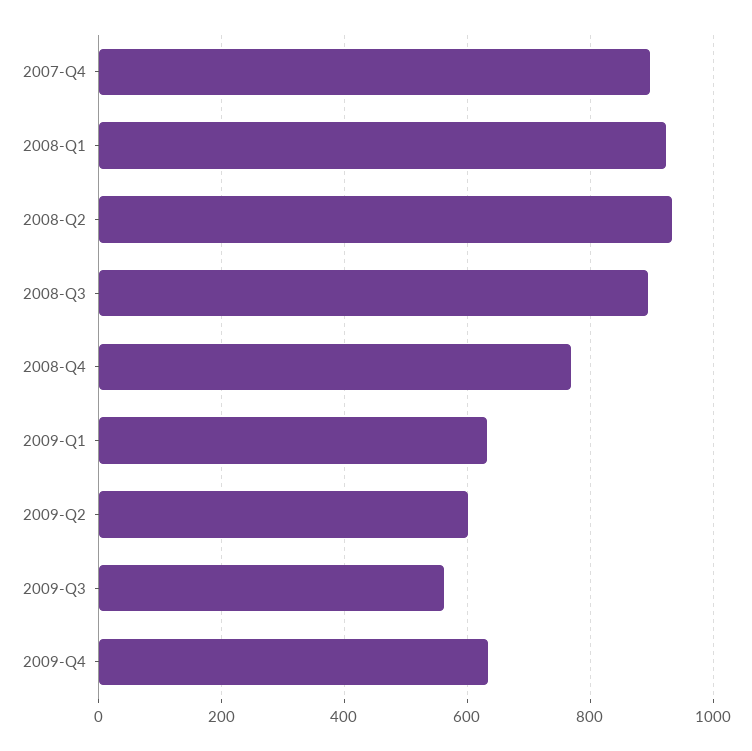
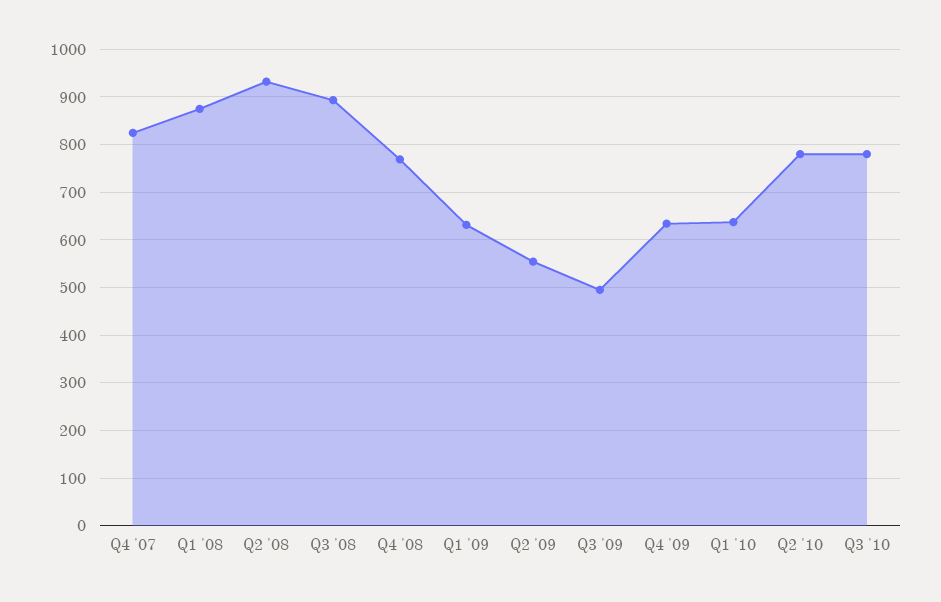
2007-Q4: 900 -> 820
2008-Q1: 920 -> 880
2009-Q2: 600 -> 560
2009-Q3: 560 -> 500
Q1 '10: none -> 640
Q2 '10: none -> 780
Q3 '10: none -> 780

